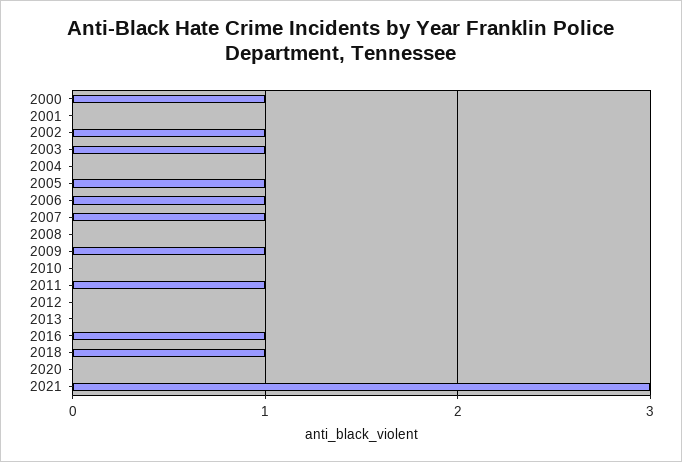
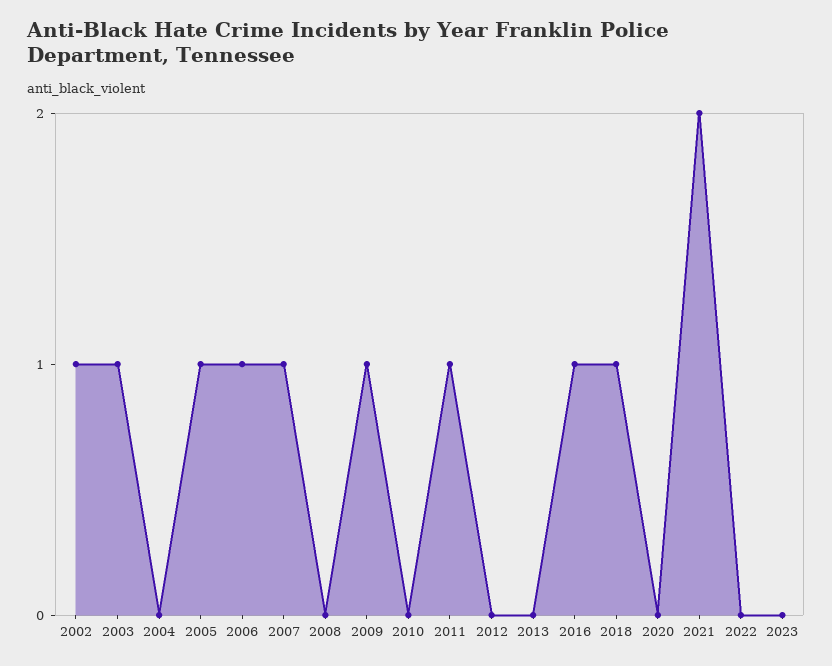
2000: 1 -> none
2001: 0 -> none
2021: 3 -> 2
2022: none -> 0
2023: none -> 0

